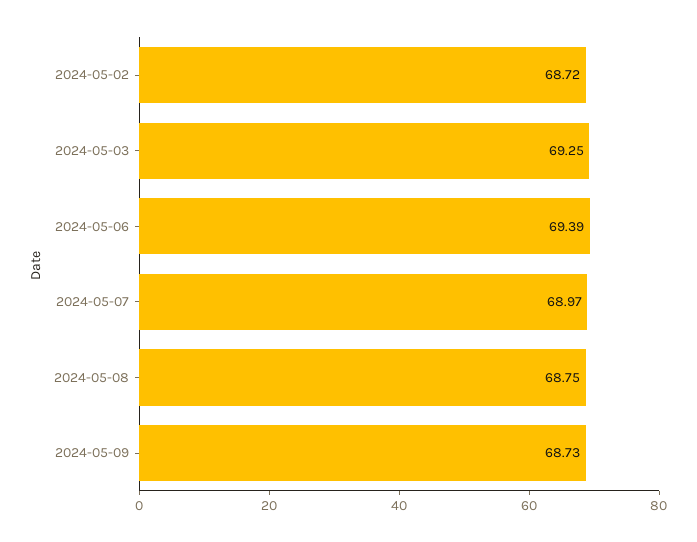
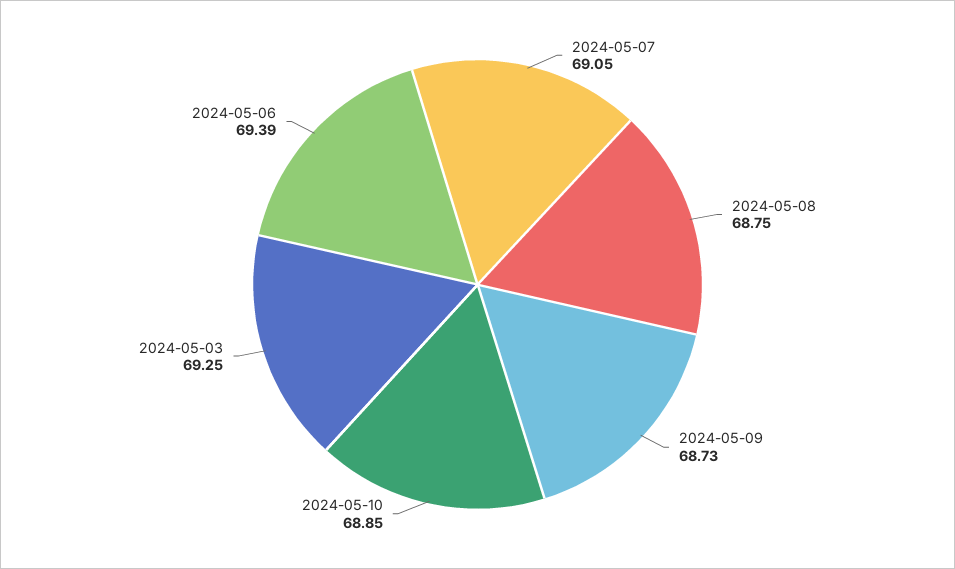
2024-05-02: 68.72 -> none
2024-05-07: 68.97 -> 69.05
2024-05-10: none -> 68.85

